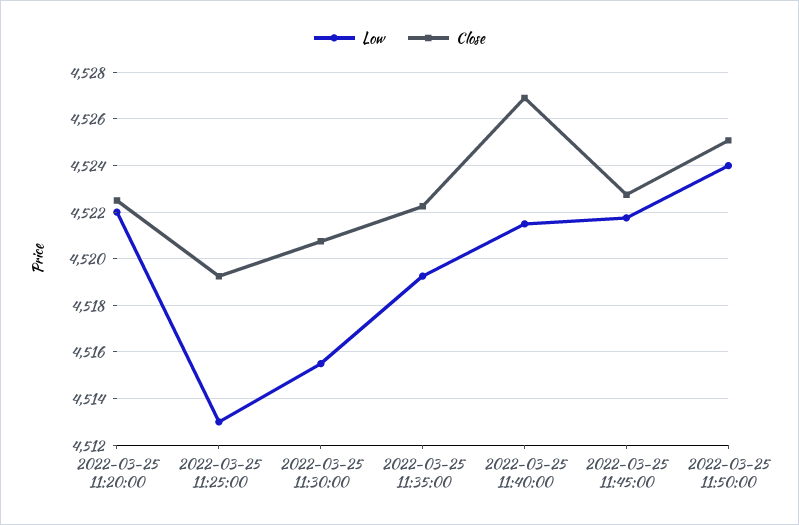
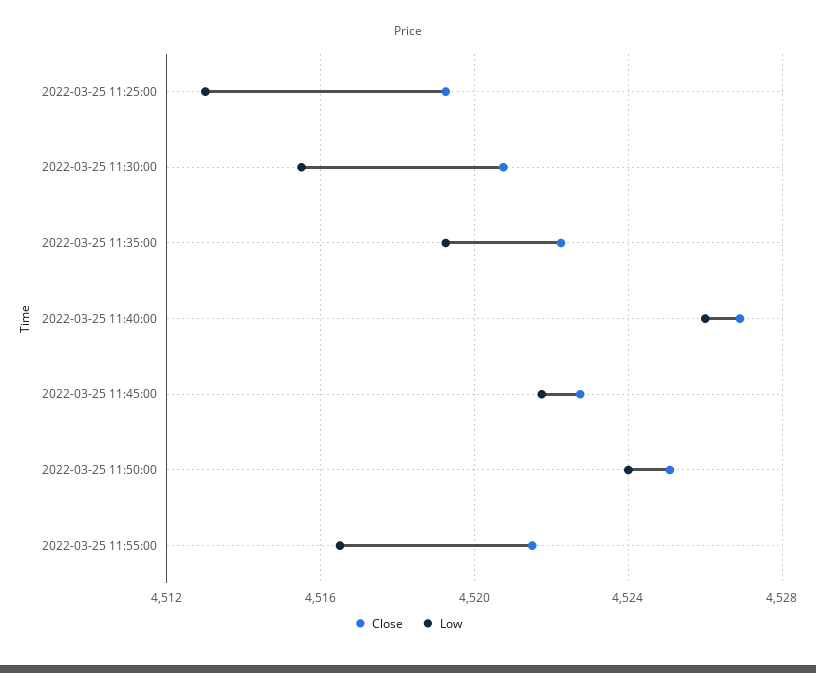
Low, 2022-03-25 11:20:00: 4522 -> none
Close, 2022-03-25 11:20:00: 4522.5 -> none
Low, 2022-03-25 11:40:00: 4521.5 -> 4526
Close, 2022-03-25 11:55:00: none -> 4521.5
Low, 2022-03-25 11:55:00: none -> 4516.5

